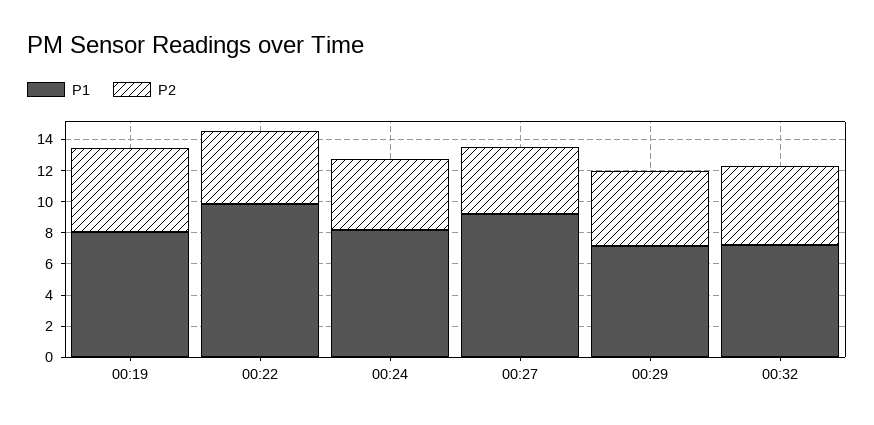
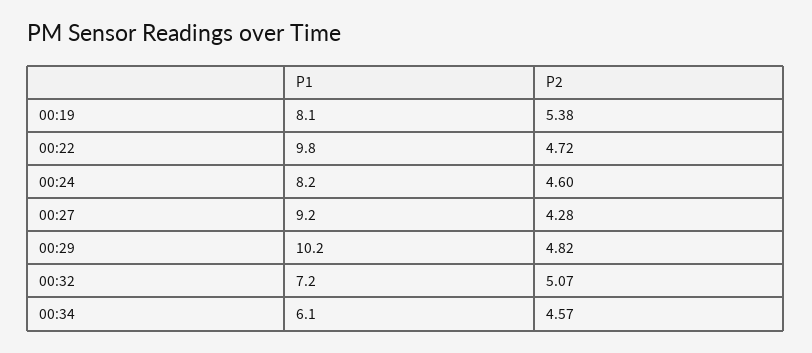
P1, 00:29: 7 -> 10.2
P1, 00:34: none -> 6.1
P2, 00:34: none -> 4.57

